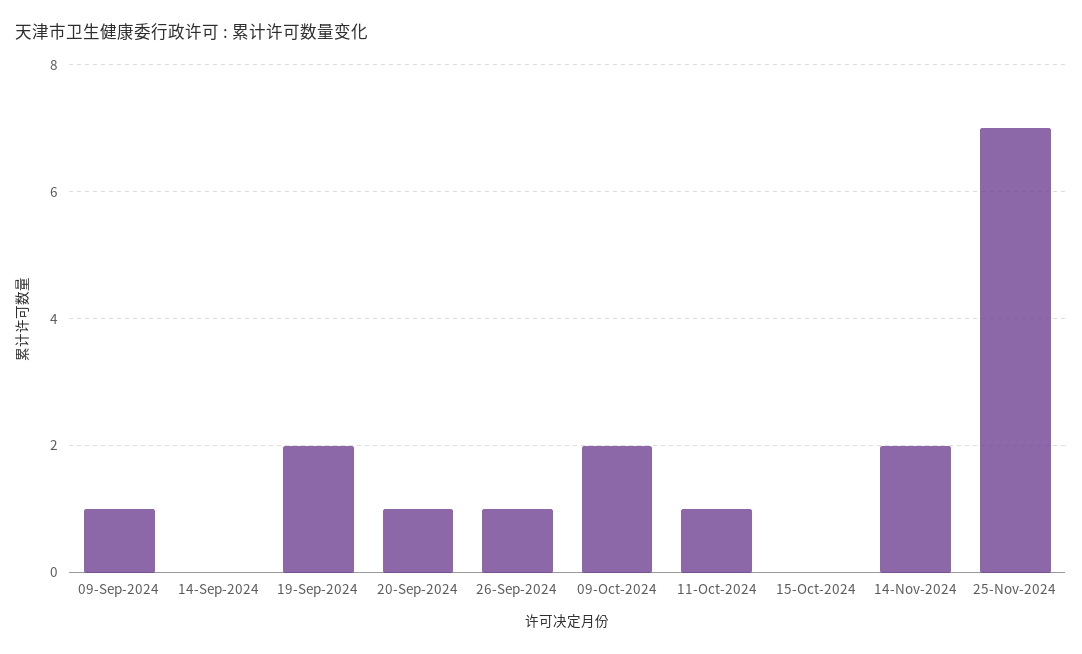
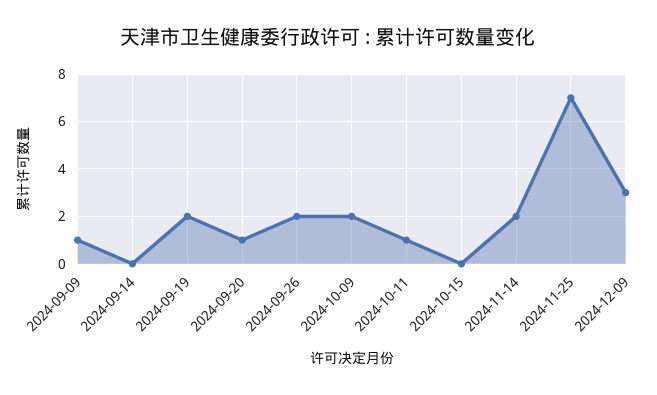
26-Sep-2024: 1 -> 2
2024-12-09: none -> 3

